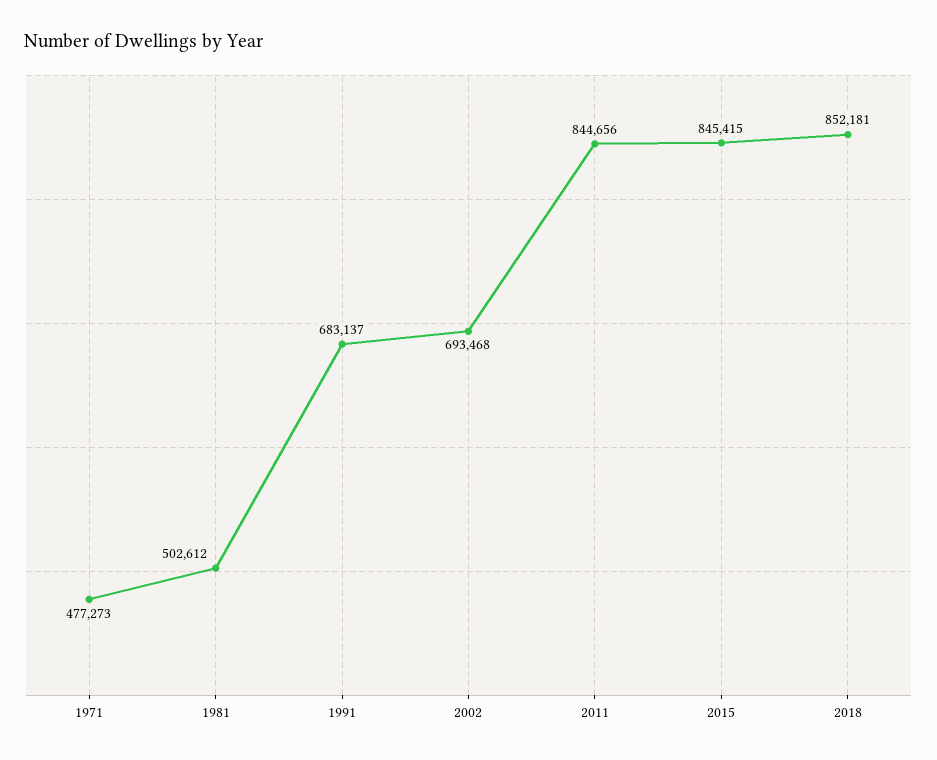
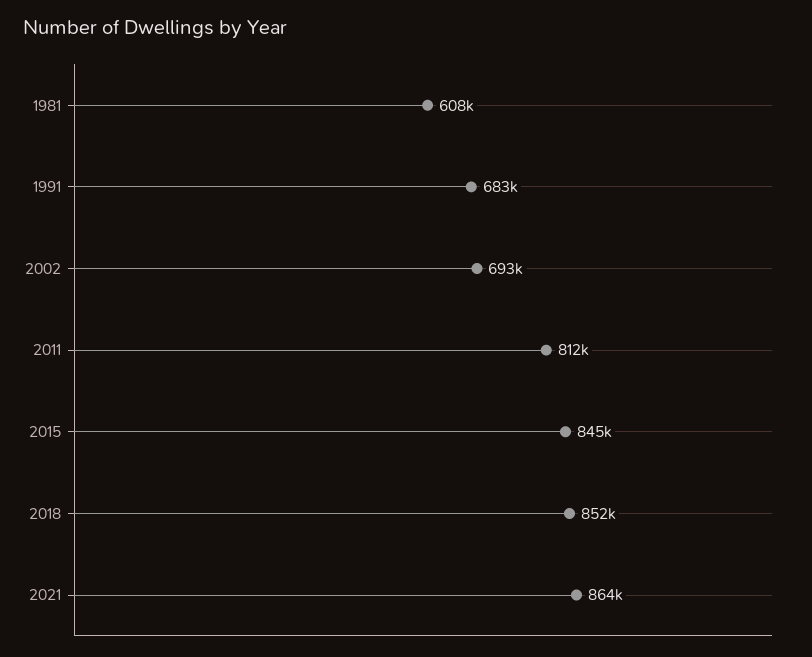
1971: 477273 -> none
1981: 502612 -> 608000
2011: 844656 -> 812000
2021: none -> 864000

